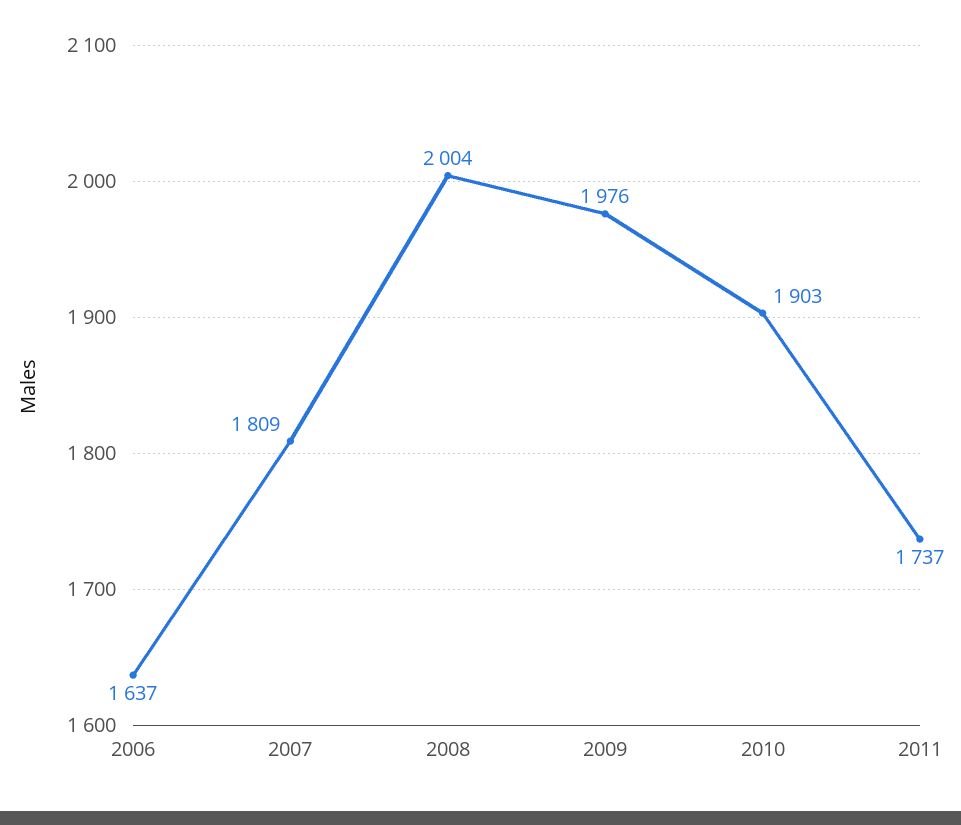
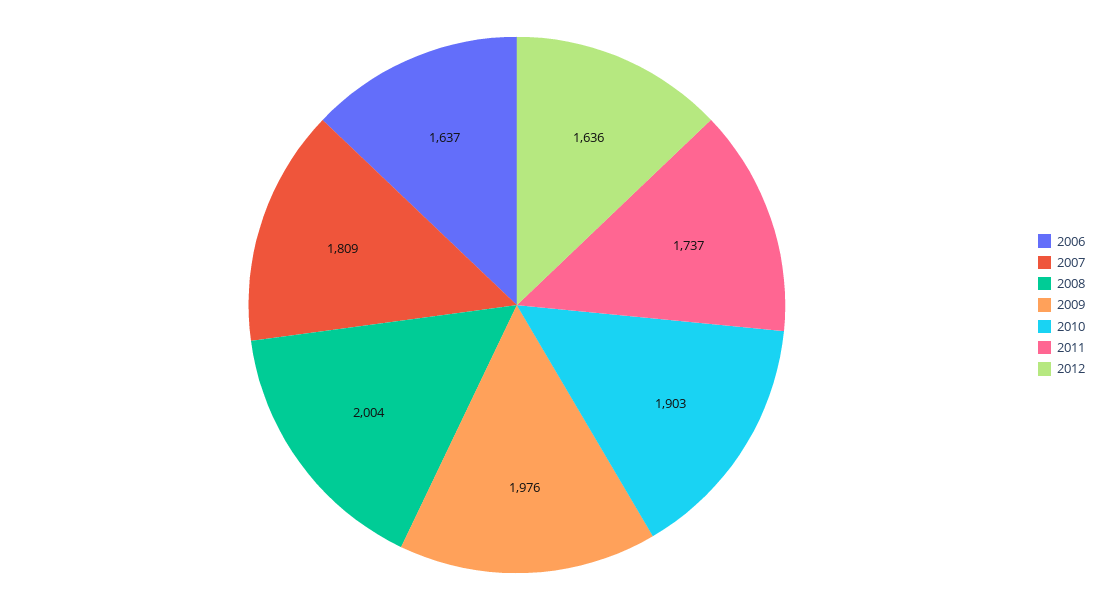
2012: none -> 1636

